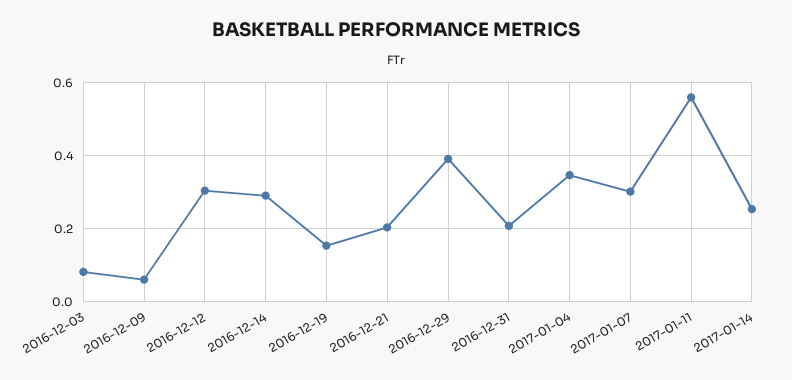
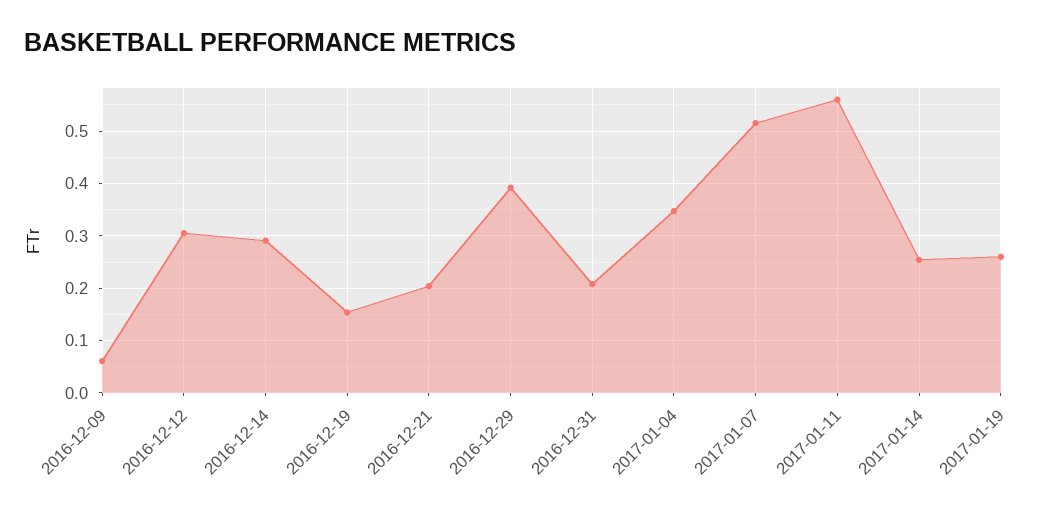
2016-12-03: 0.08 -> none
2017-01-07: 0.3 -> 0.52
2017-01-19: none -> 0.26

